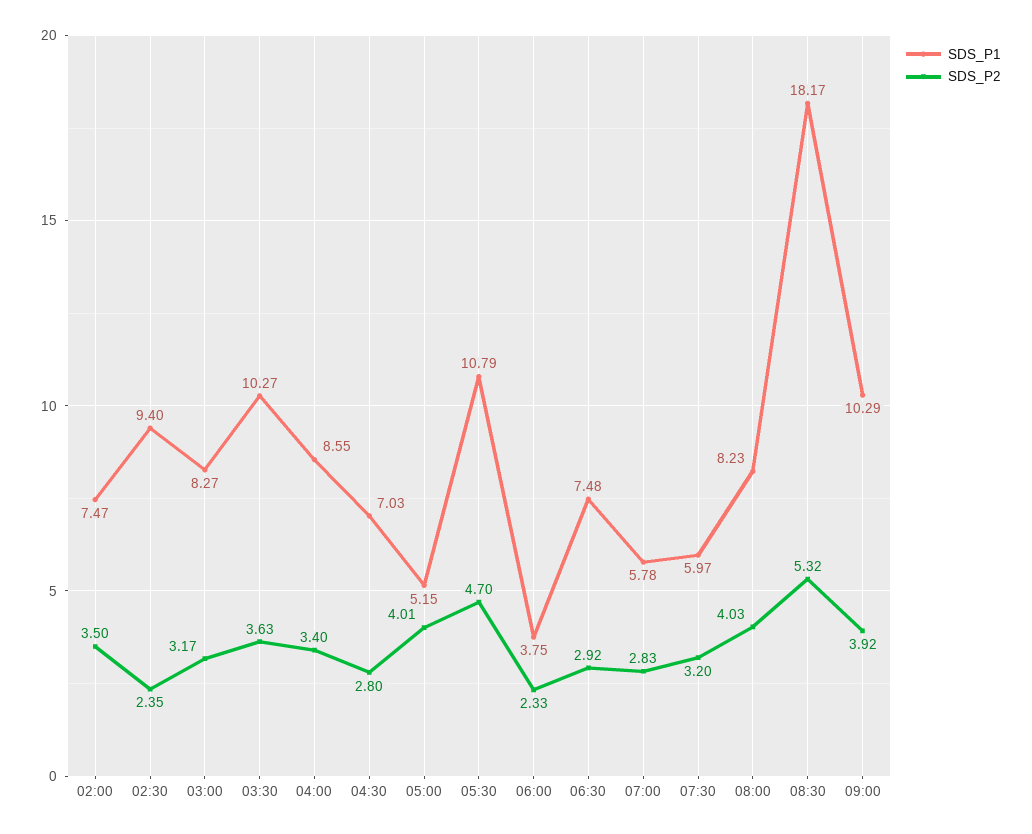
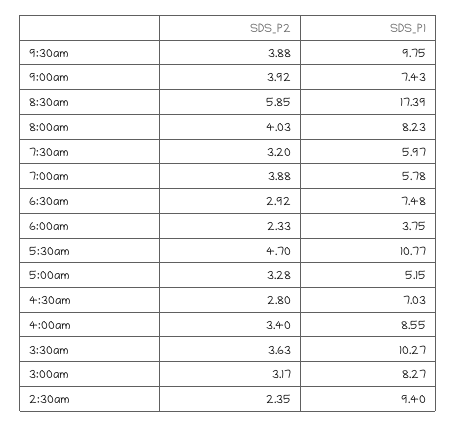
SDS_P1, 02:00: 7.47 -> none
SDS_P2, 02:00: 3.5 -> none
SDS_P2, 05:00: 4.01 -> 3.28
SDS_P1, 05:30: 10.79 -> 10.77
SDS_P2, 07:00: 2.83 -> 3.88
SDS_P1, 08:30: 18.17 -> 17.39
SDS_P2, 08:30: 5.32 -> 5.85
SDS_P1, 09:00: 10.29 -> 7.43
SDS_P2, 9:30am: none -> 3.88
SDS_P1, 9:30am: none -> 9.75

